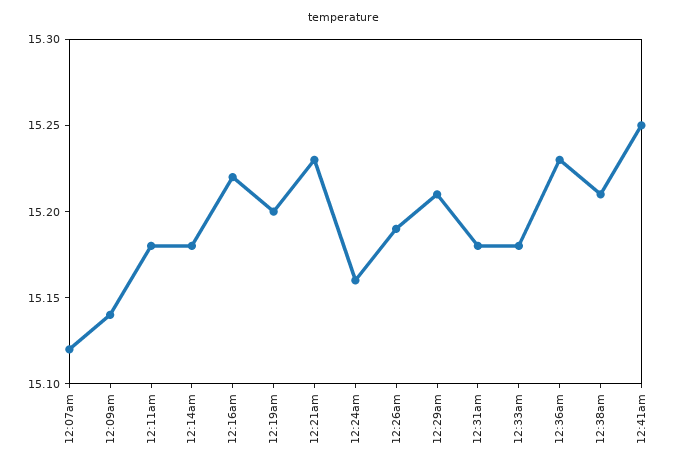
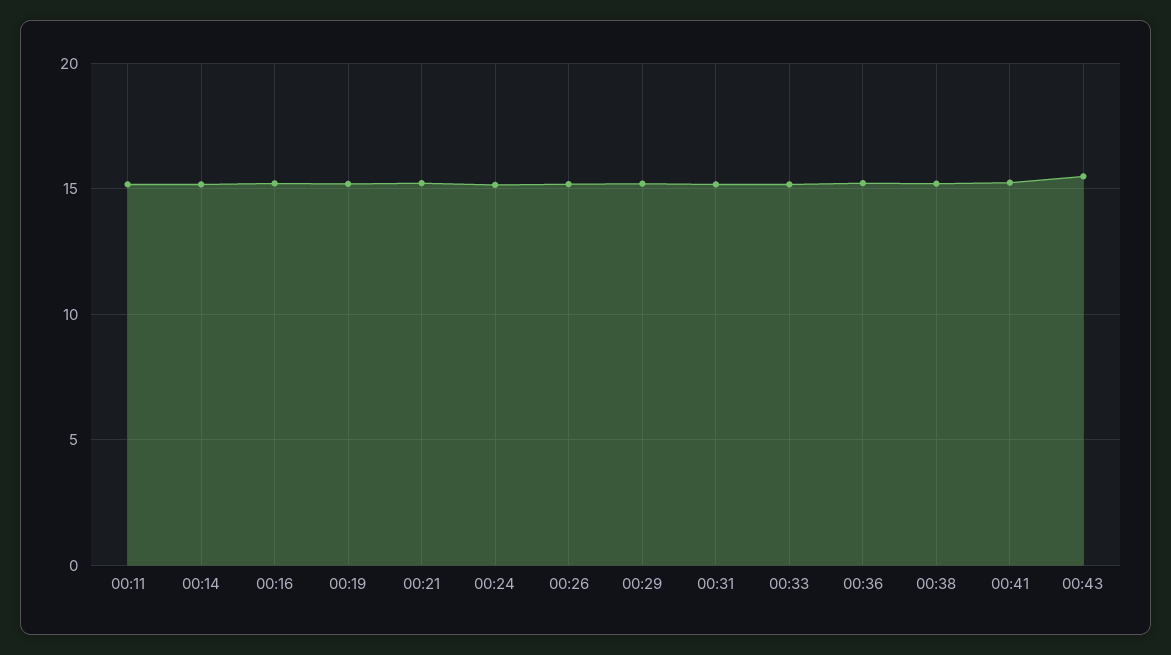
12:07am: 15.12 -> none
12:09am: 15.14 -> none
00:43: none -> 15.5

